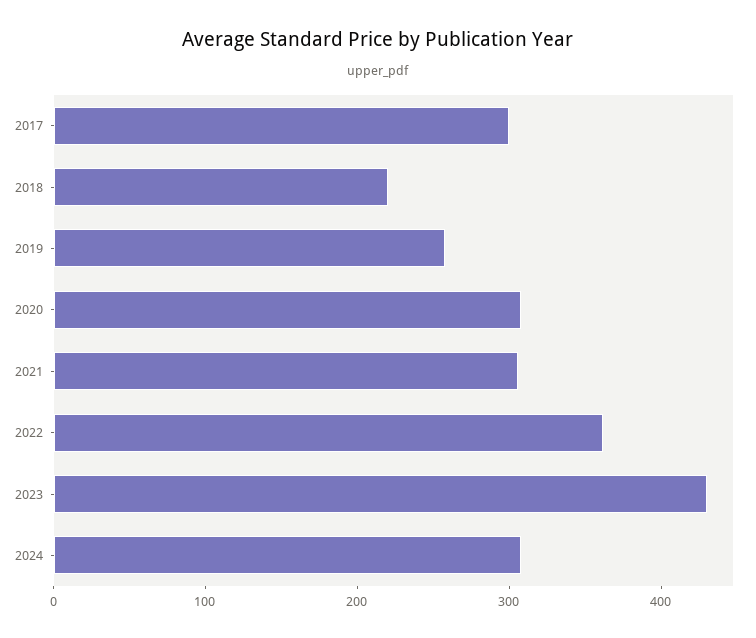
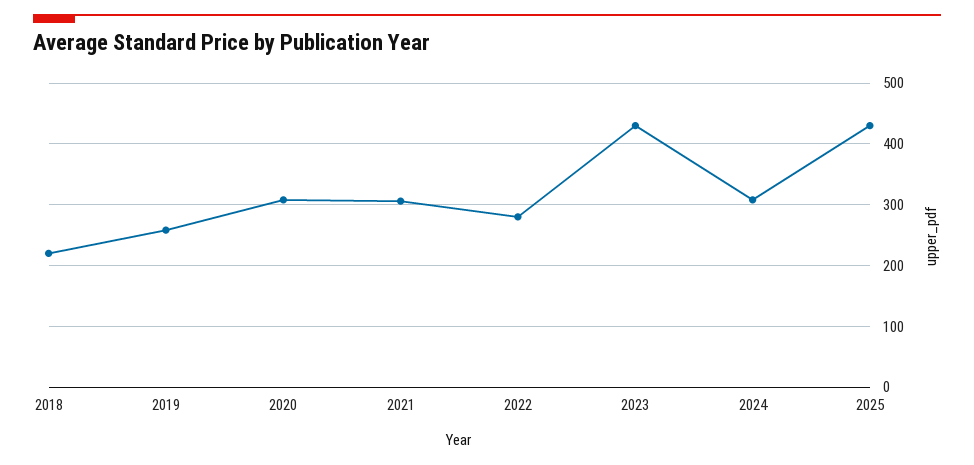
2017: 300 -> none
2022: 360 -> 280
2025: none -> 430

